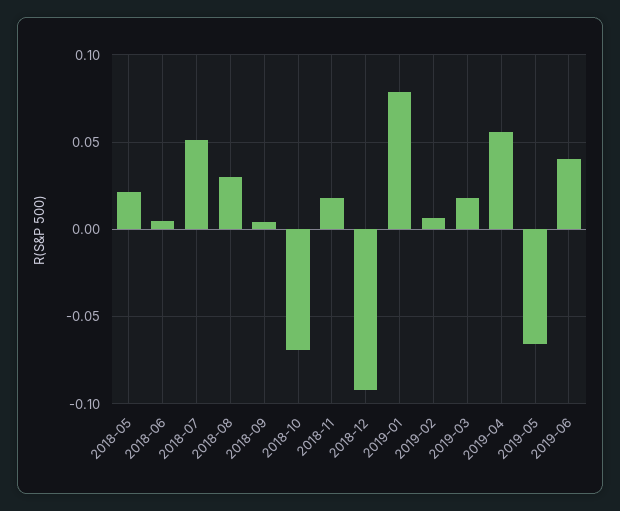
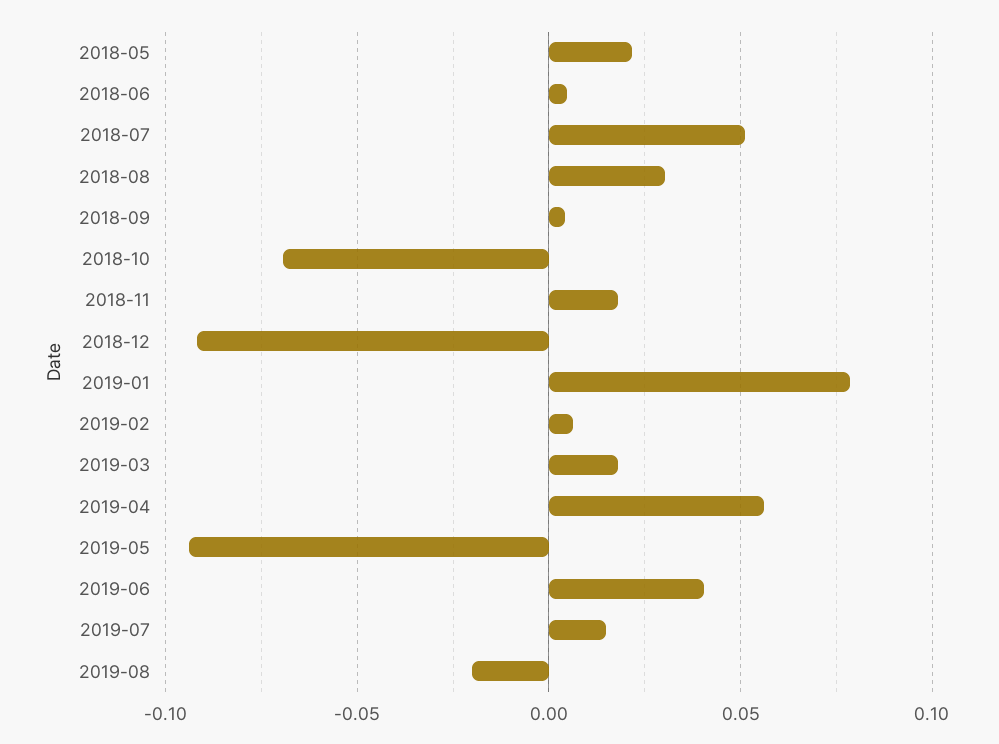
2019-05: -0.065 -> -0.095
2019-07: none -> 0.015
2019-08: none -> -0.02

